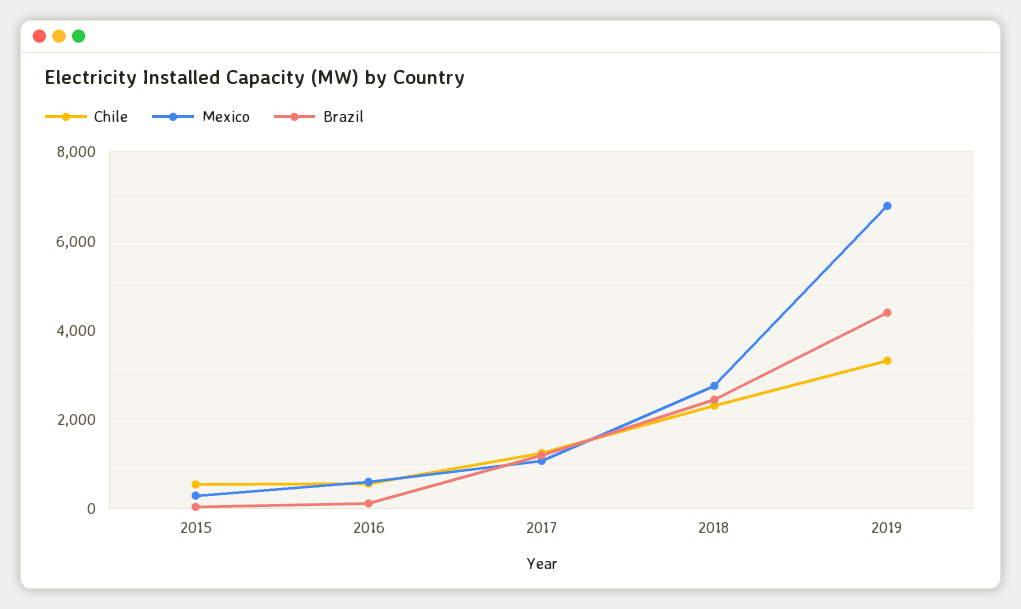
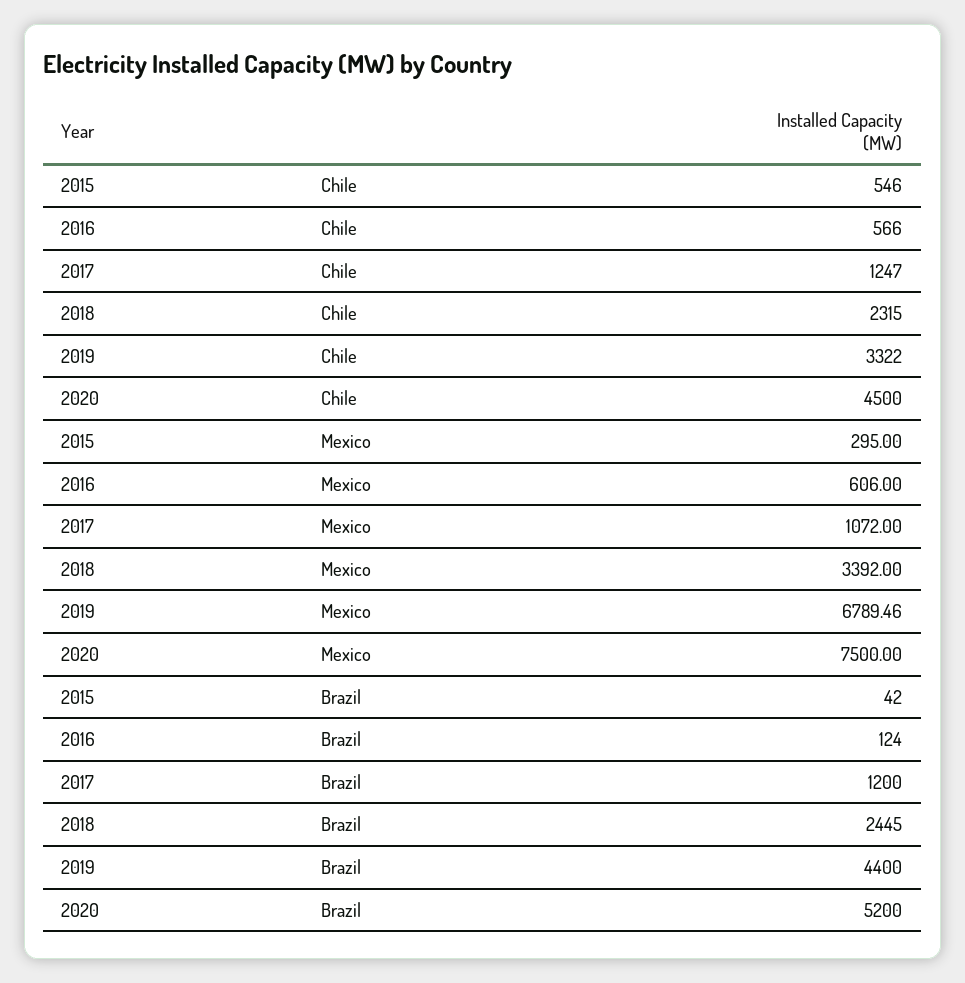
Mexico, 2018: 2800 -> 3392
Chile, 2020: none -> 4500
Mexico, 2020: none -> 7500
Brazil, 2020: none -> 5200

